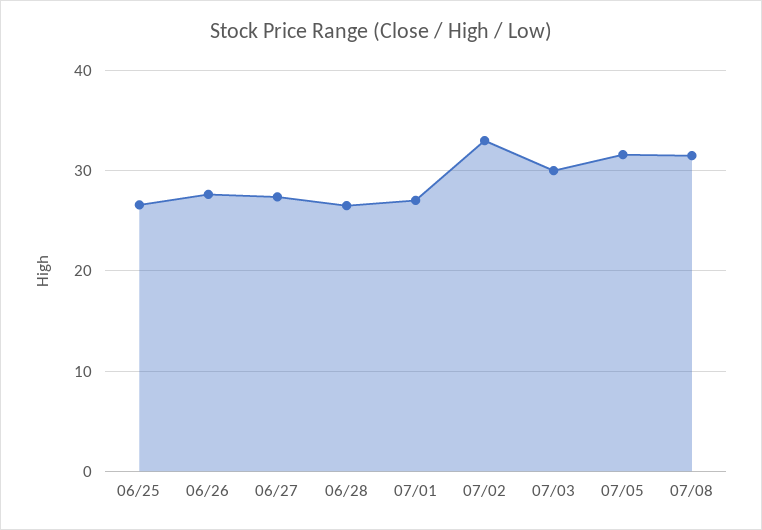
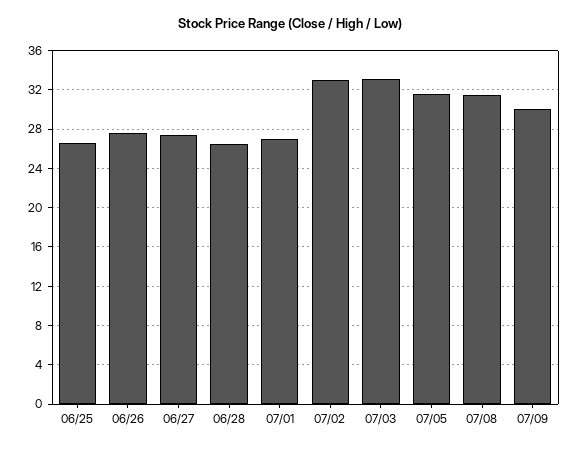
07/03: 30 -> 33
07/09: none -> 30

